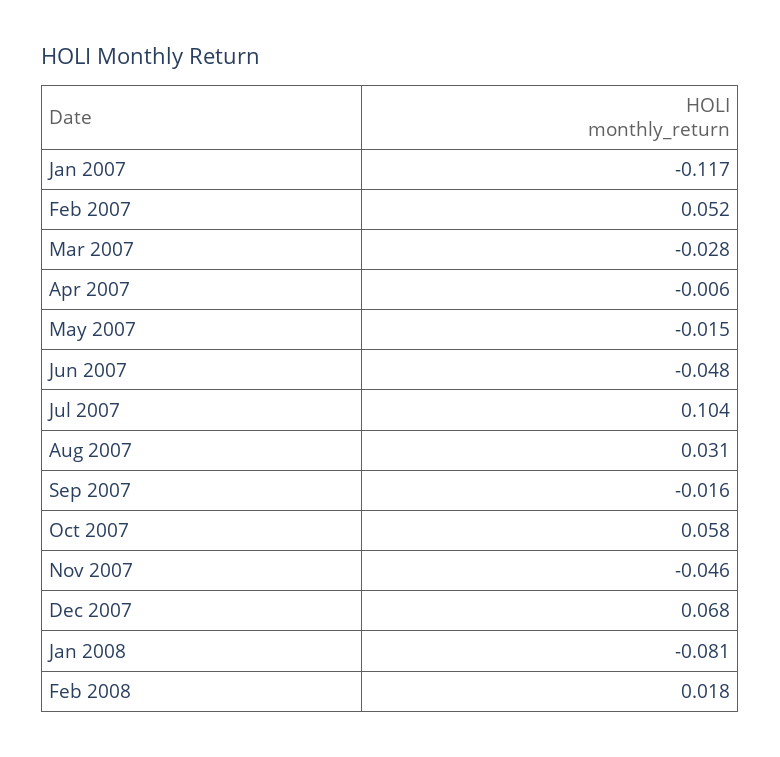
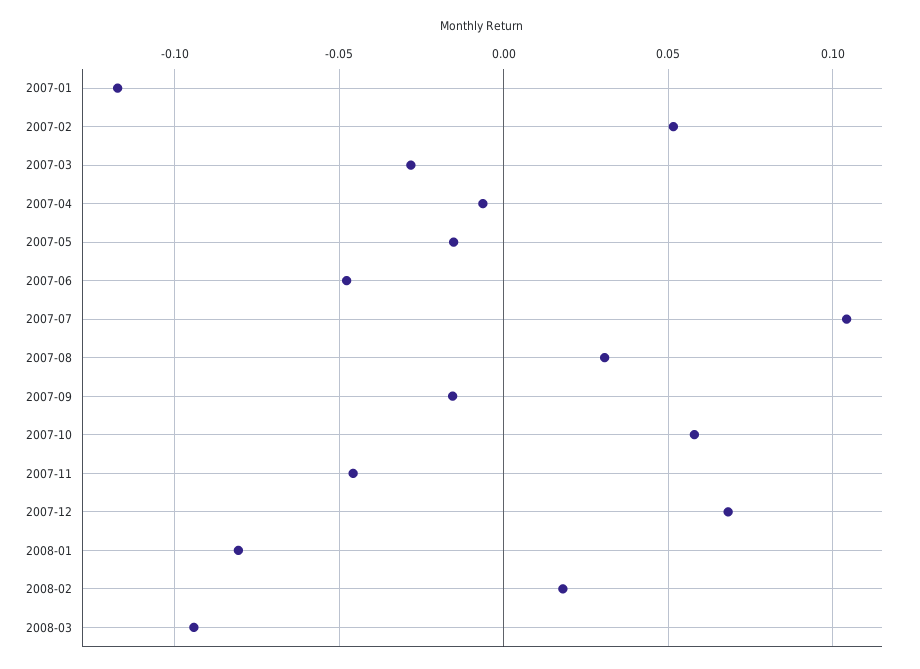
2008-03: none -> -0.095

